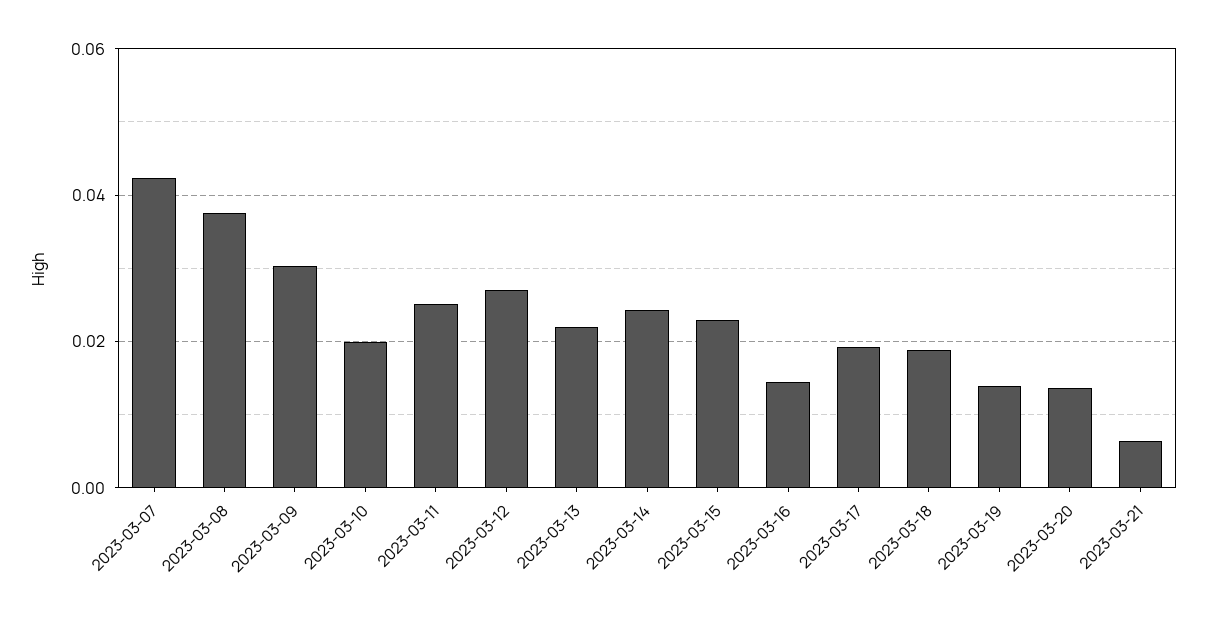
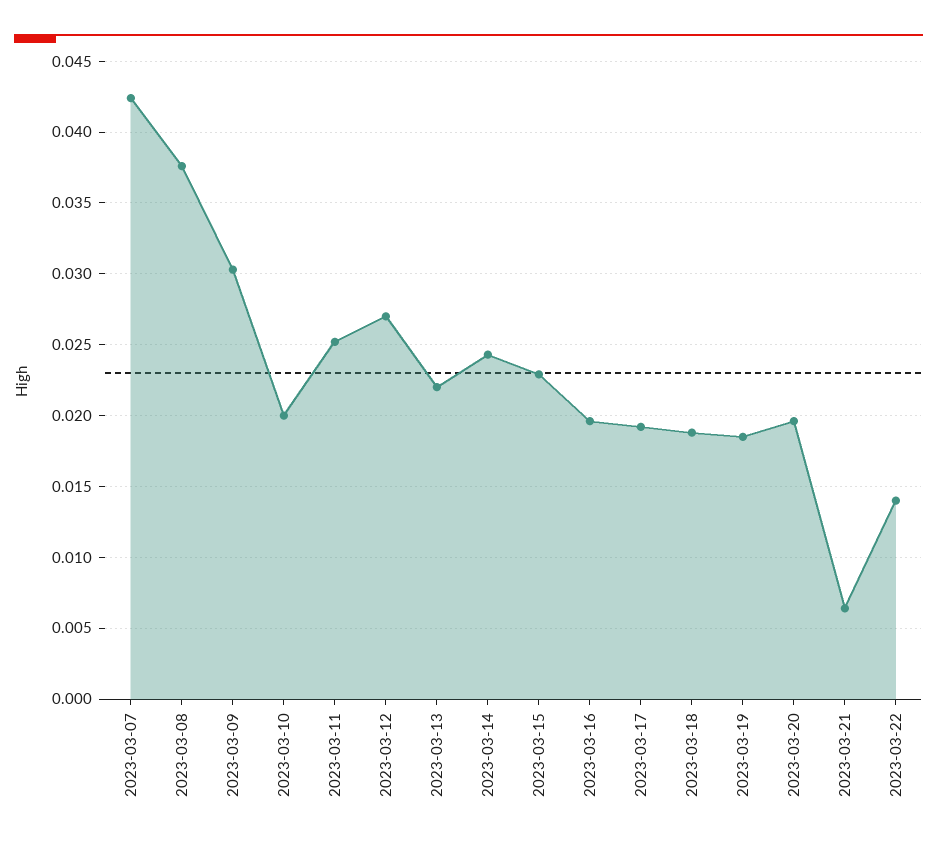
2023-03-16: 0.014 -> 0.0195
2023-03-19: 0.014 -> 0.0185
2023-03-20: 0.014 -> 0.0195
2023-03-22: none -> 0.014

